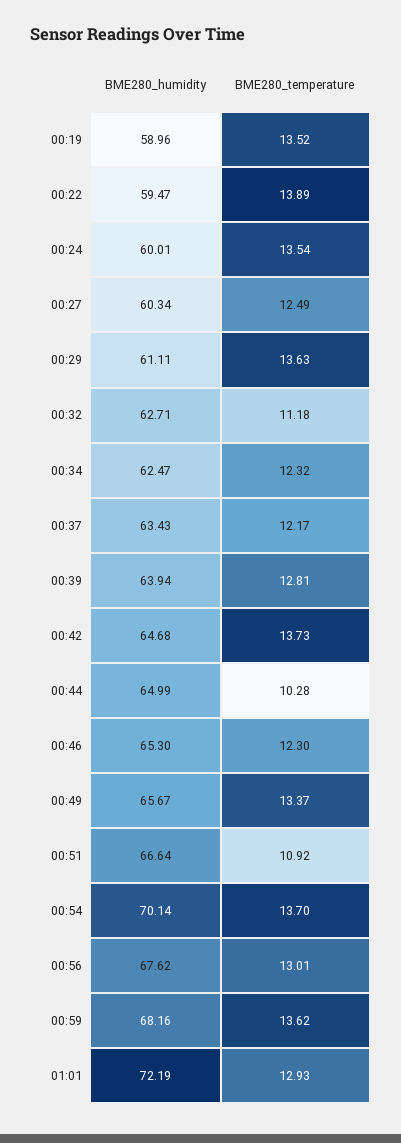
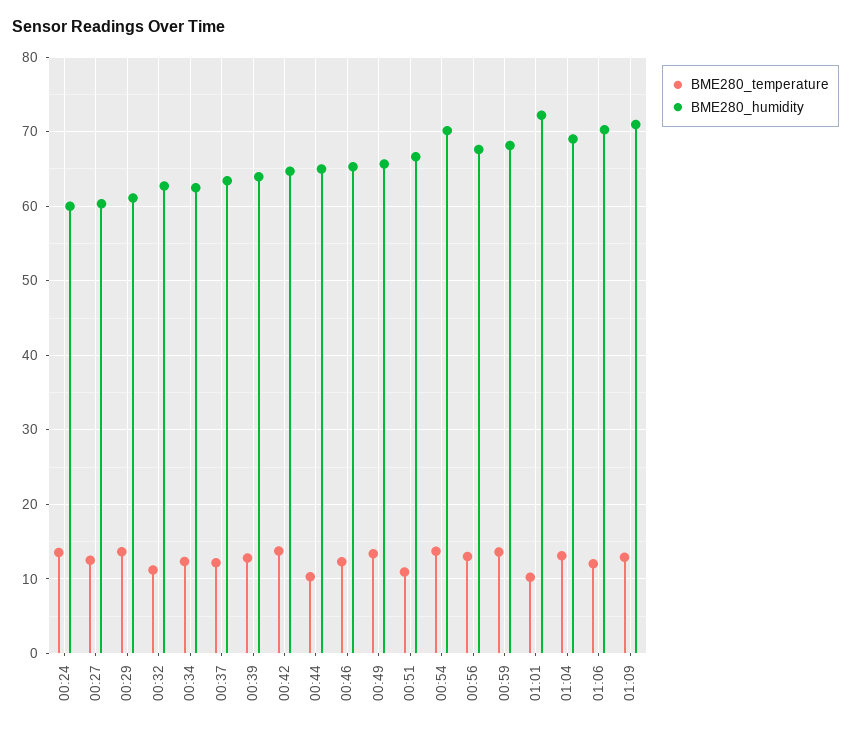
BME280_humidity, 00:19: 58.96 -> none
BME280_temperature, 00:19: 13.52 -> none
BME280_humidity, 00:22: 59.47 -> none
BME280_temperature, 00:22: 13.89 -> none
BME280_temperature, 01:01: 12.93 -> 10
BME280_temperature, 01:04: none -> 13
BME280_humidity, 01:04: none -> 69
BME280_temperature, 01:06: none -> 12
BME280_humidity, 01:06: none -> 70
BME280_temperature, 01:09: none -> 13
BME280_humidity, 01:09: none -> 71

